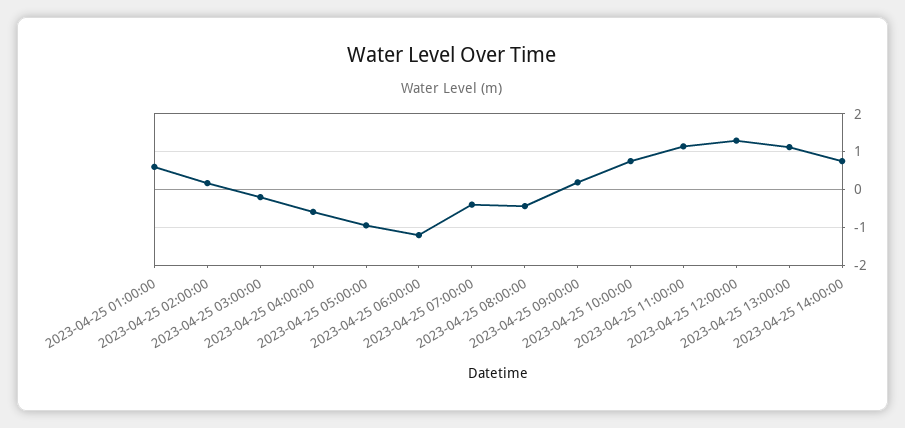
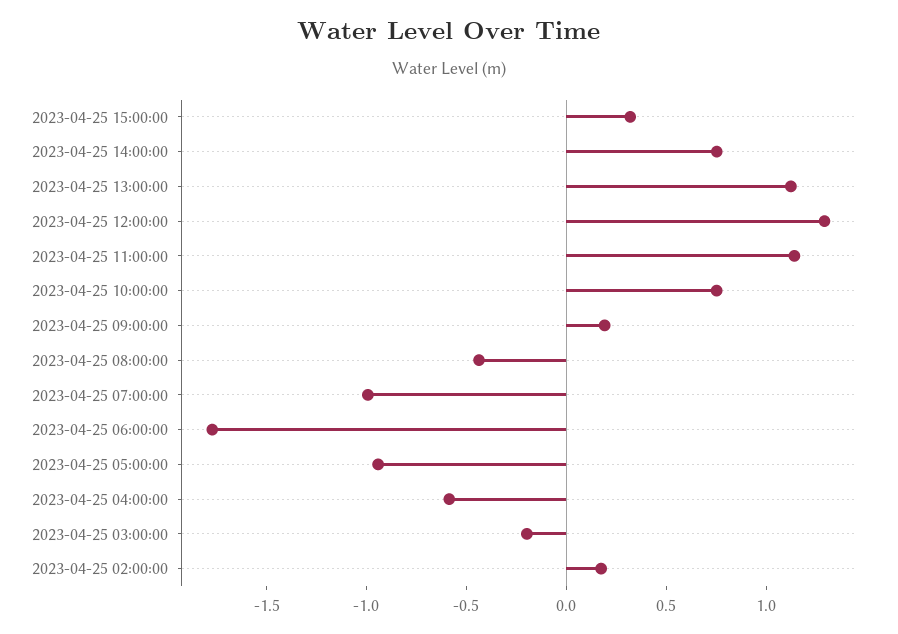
2023-04-25 01:00:00: 0.6 -> none
2023-04-25 06:00:00: -1.2 -> -1.8
2023-04-25 07:00:00: -0.4 -> -1
2023-04-25 15:00:00: none -> 0.3

